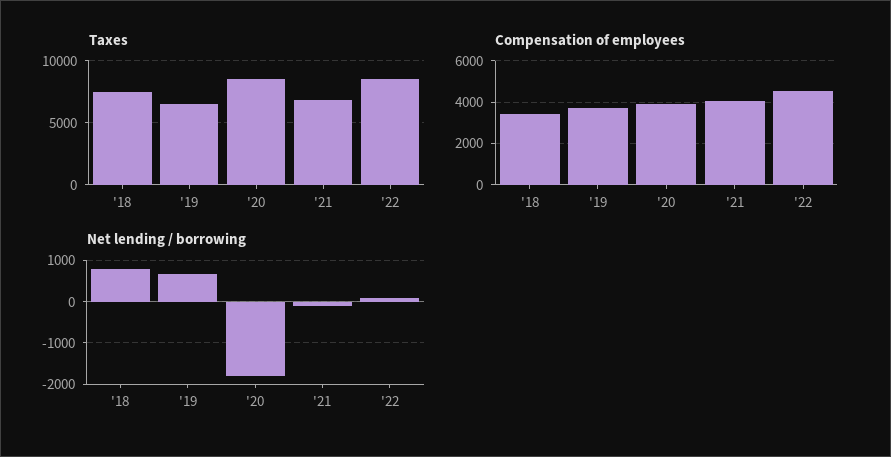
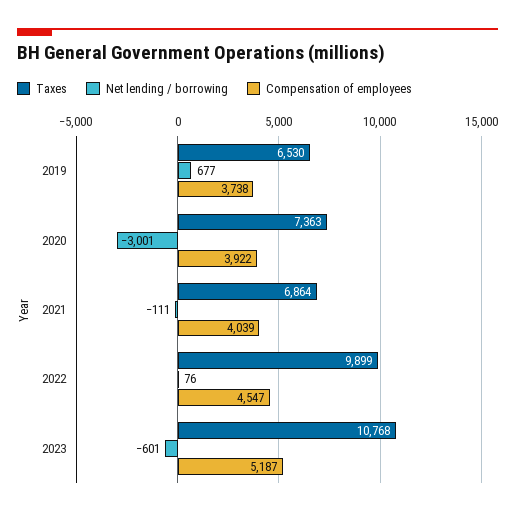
Taxes, '18: 7500 -> none
Taxes, '20: 8500 -> 7363
Taxes, '22: 8500 -> 9899
Compensation of employees, '18: 3500 -> none
Net lending / borrowing, '18: 800 -> none
Net lending / borrowing, '20: -1800 -> -3001
Taxes, 2023: none -> 10768
Net lending / borrowing, 2023: none -> -601
Compensation of employees, 2023: none -> 5187

